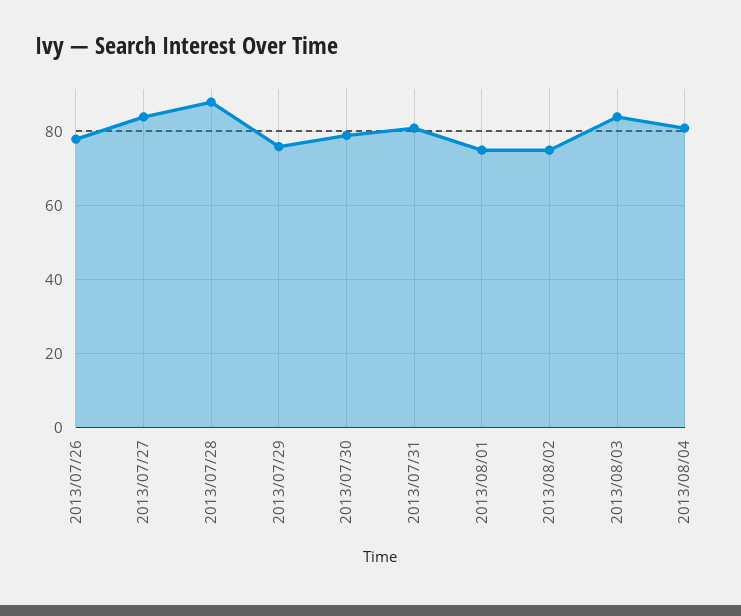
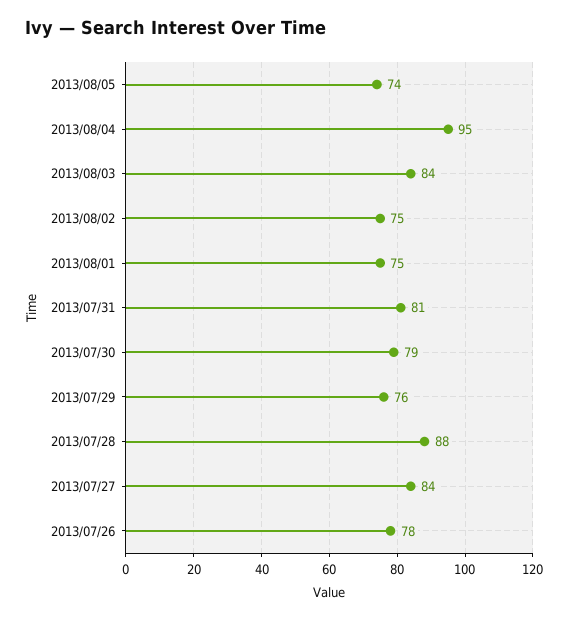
2013/08/04: 80 -> 95
2013/08/05: none -> 74

